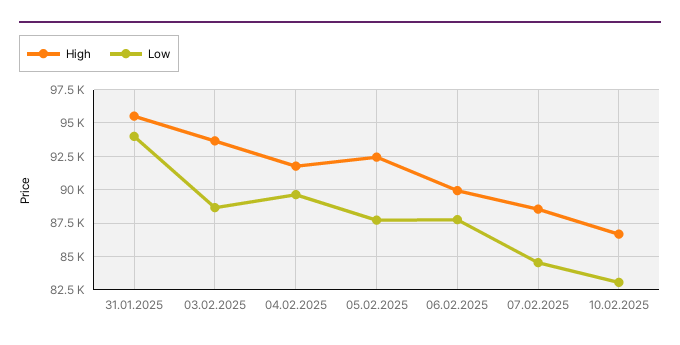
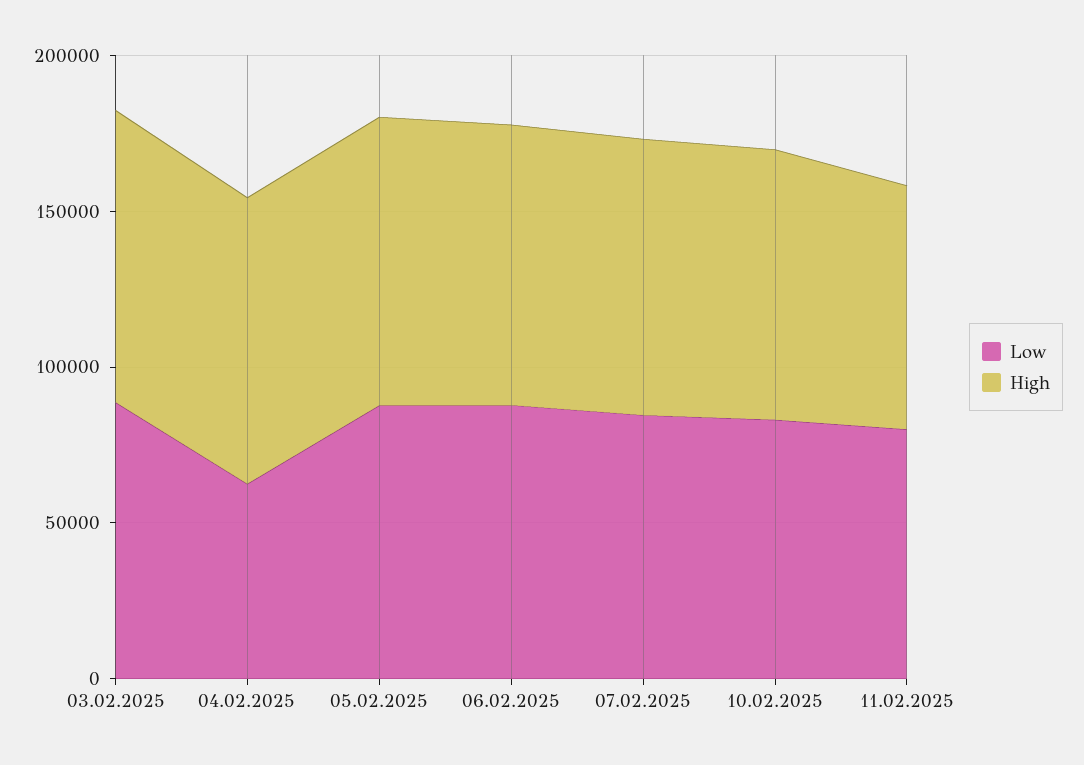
High, 31.01.2025: 95500 -> none
Low, 31.01.2025: 94000 -> none
Low, 04.02.2025: 89500 -> 60000
Low, 11.02.2025: none -> 80000
High, 11.02.2025: none -> 80000

